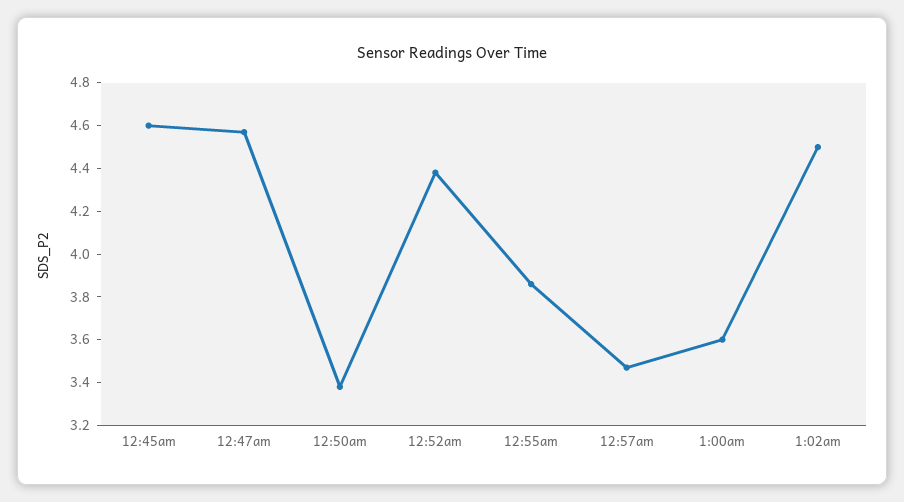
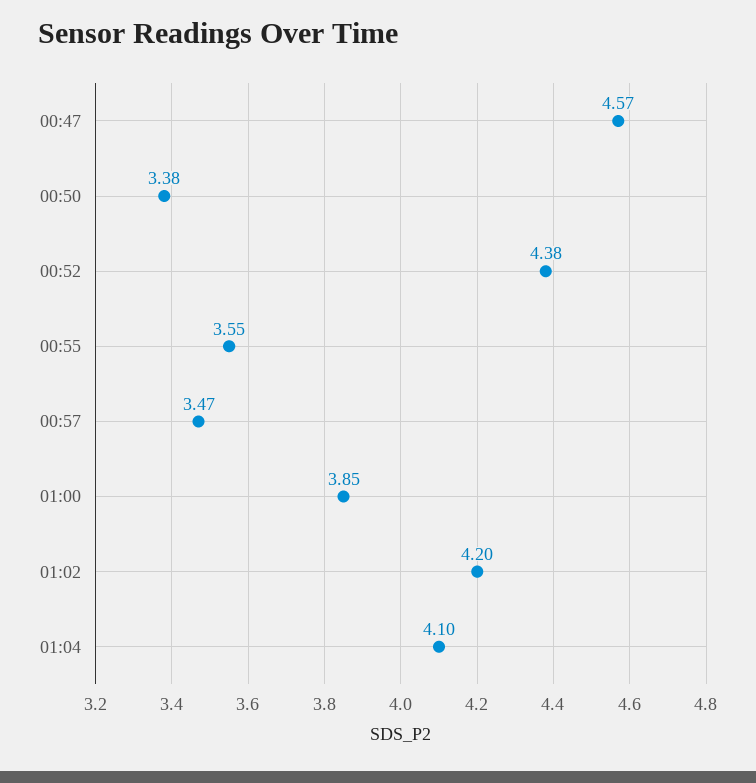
12:45am: 4.6 -> none
12:55am: 3.85 -> 3.55
1:00am: 3.6 -> 3.85
1:02am: 4.5 -> 4.2
01:04: none -> 4.1

